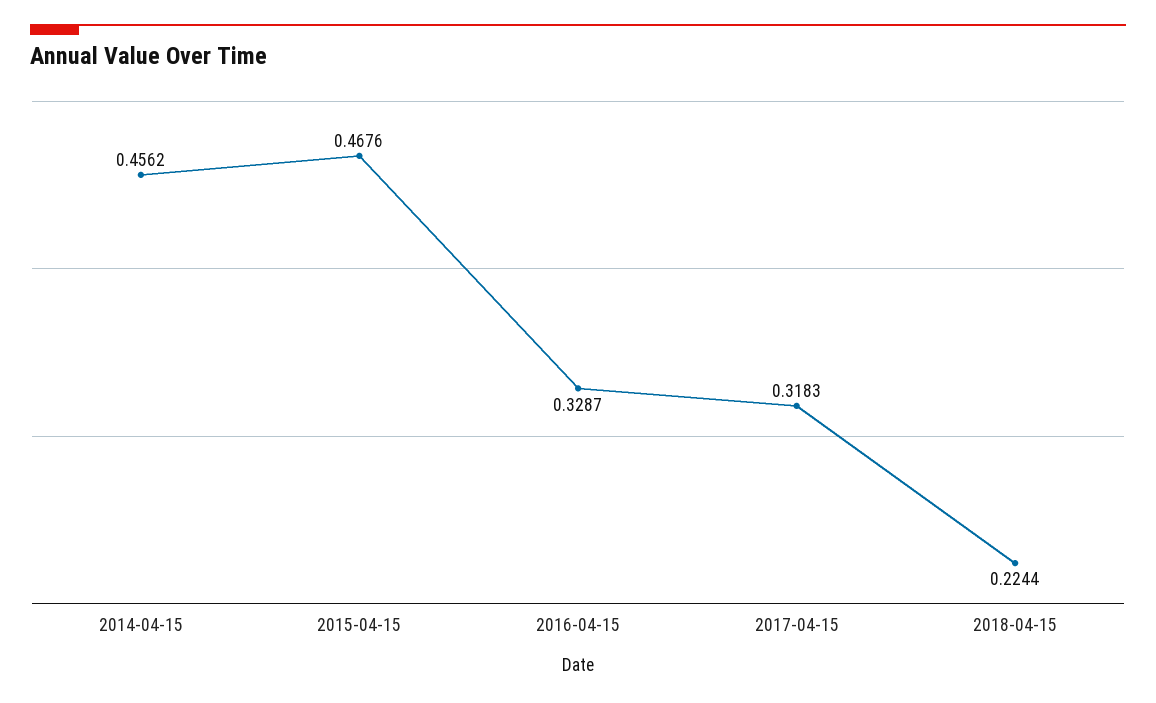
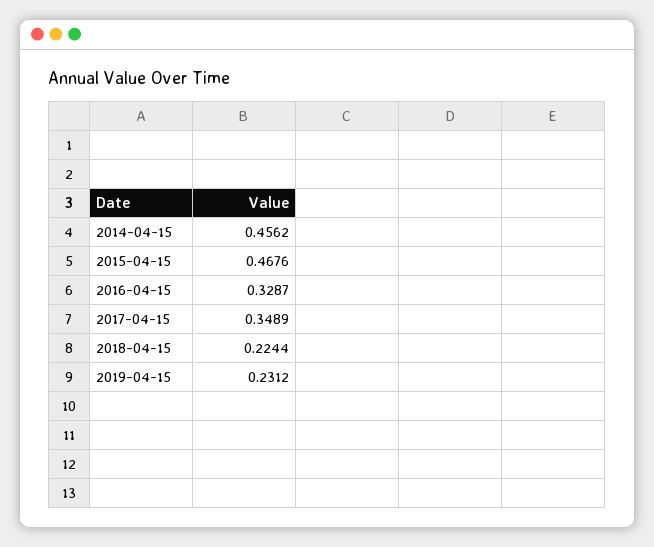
2017-04-15: 0.3183 -> 0.3489
2019-04-15: none -> 0.2312

